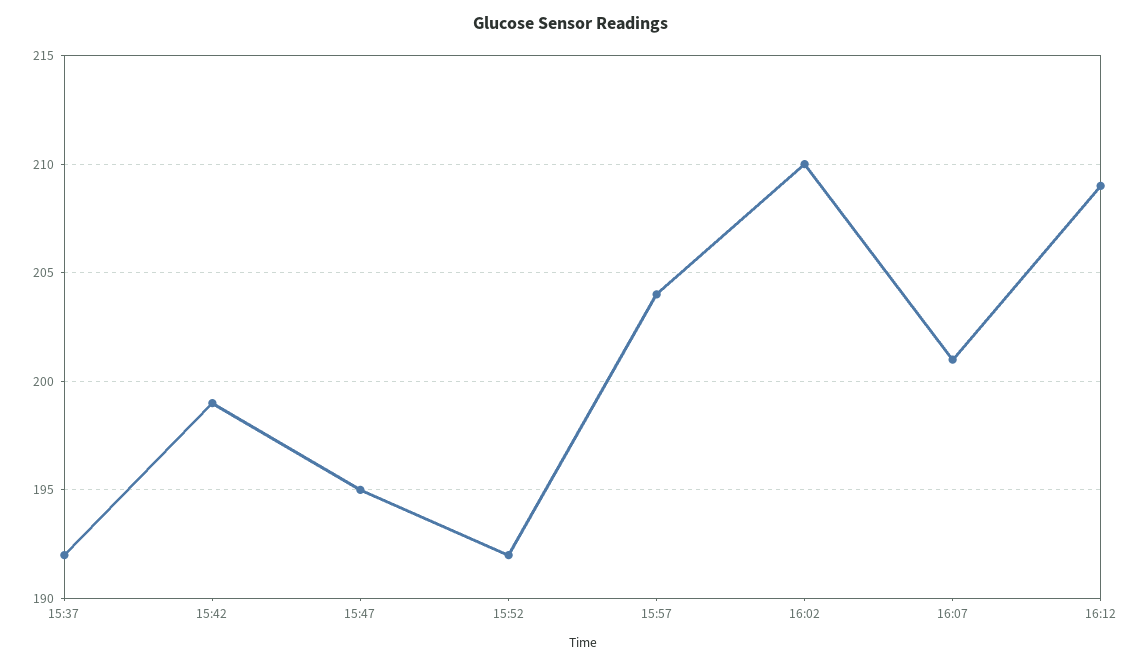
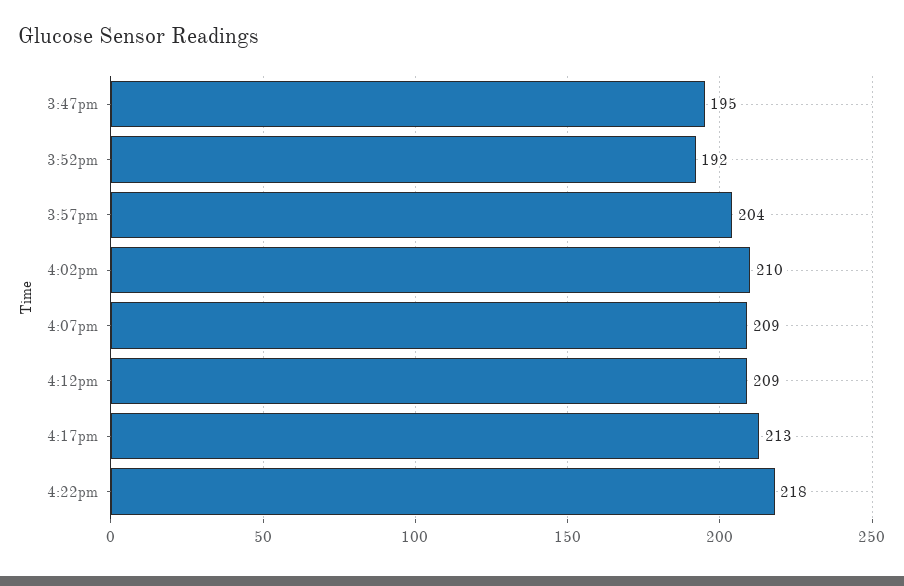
15:37: 192 -> none
15:42: 199 -> none
16:07: 201 -> 209
4:17pm: none -> 213
4:22pm: none -> 218

